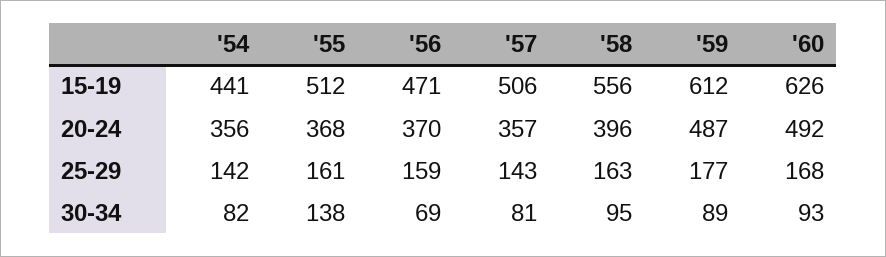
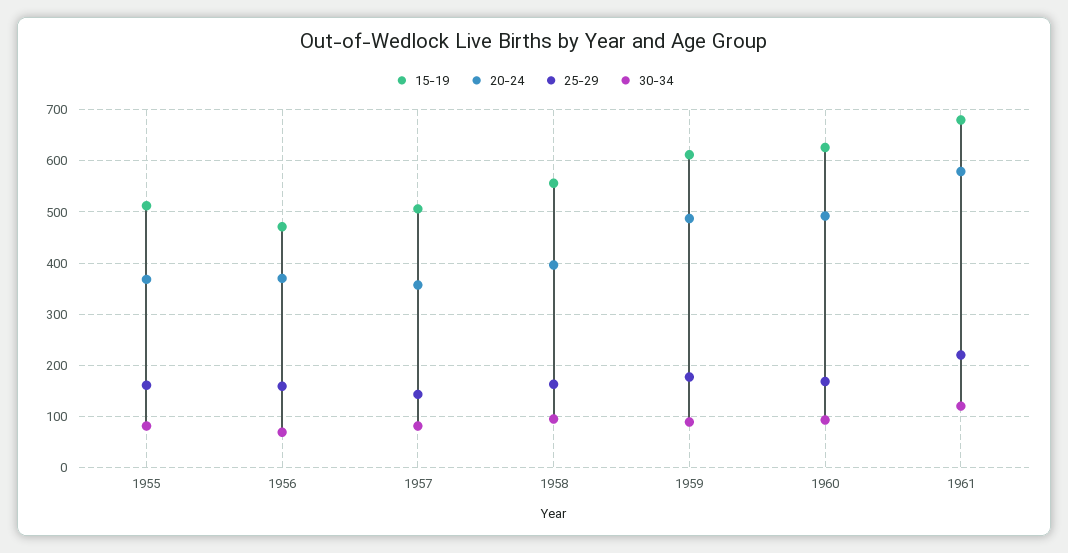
15-19, '54: 441 -> none
20-24, '54: 356 -> none
25-29, '54: 142 -> none
30-34, '54: 82 -> none
30-34, '55: 138 -> 80
15-19, 1961: none -> 680
20-24, 1961: none -> 580
25-29, 1961: none -> 220
30-34, 1961: none -> 120

